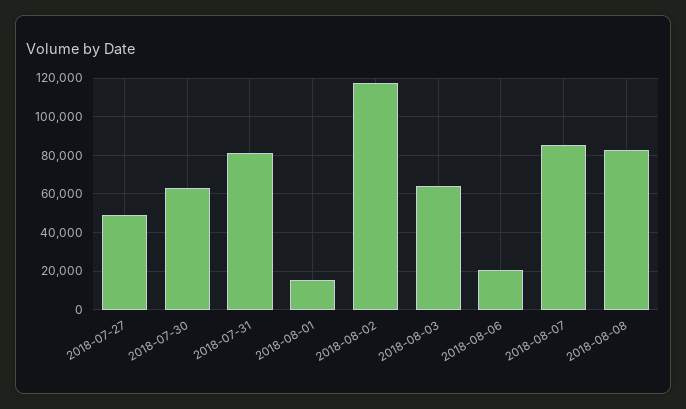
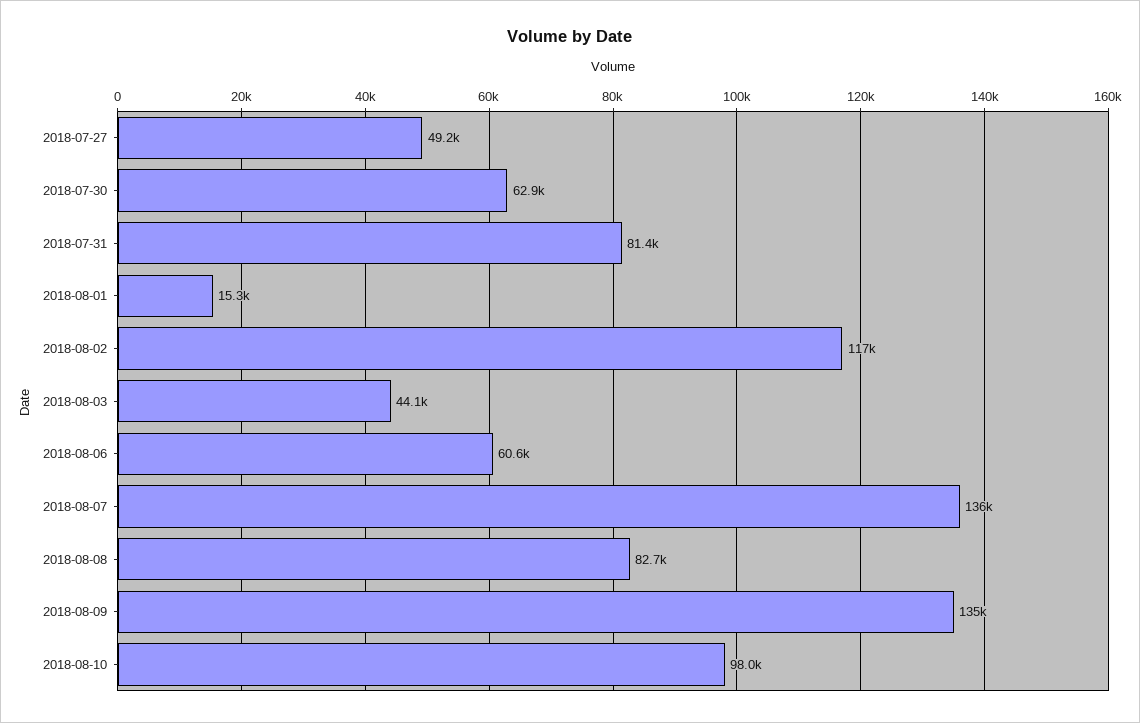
2018-08-03: 65000 -> 44100
2018-08-06: 20000 -> 60600
2018-08-07: 85000 -> 136000
2018-08-09: none -> 135000
2018-08-10: none -> 98000

